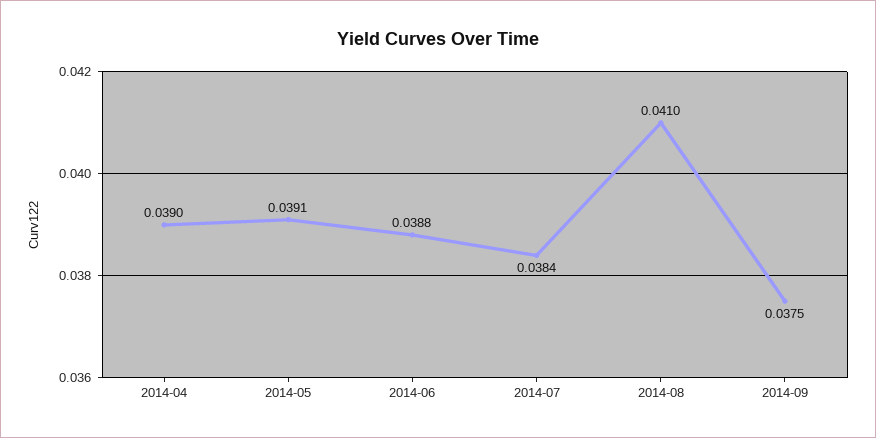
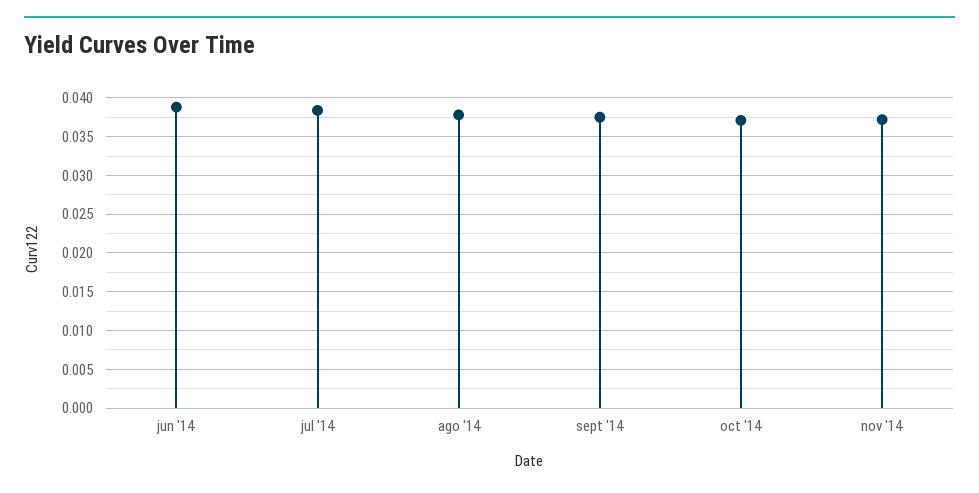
2014-04: 0.039 -> none
2014-05: 0.0391 -> none
2014-08: 0.041 -> 0.038
oct '14: none -> 0.037
nov '14: none -> 0.037

